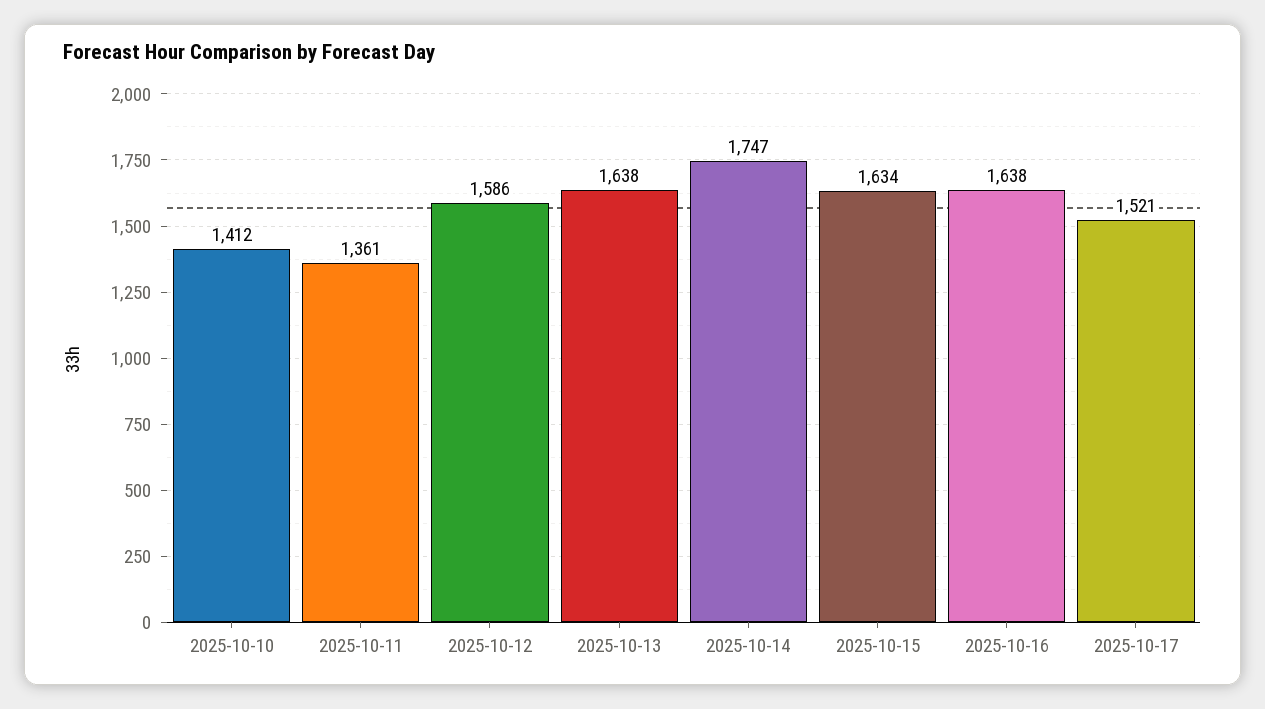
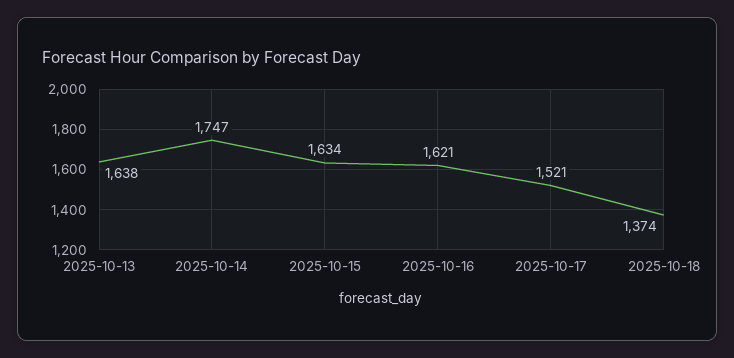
2025-10-10: 1412 -> none
2025-10-11: 1361 -> none
2025-10-12: 1586 -> none
2025-10-16: 1638 -> 1621
2025-10-18: none -> 1374

